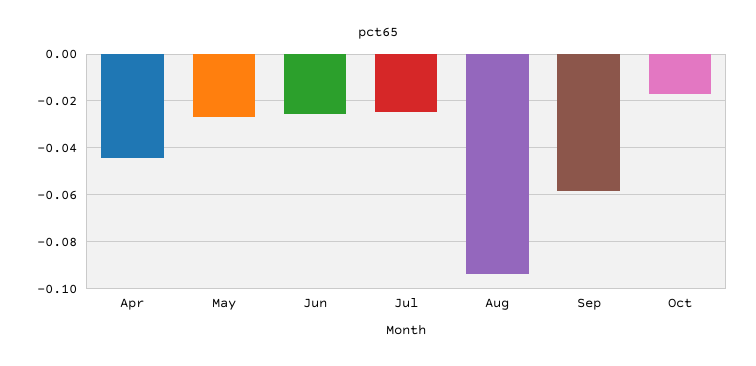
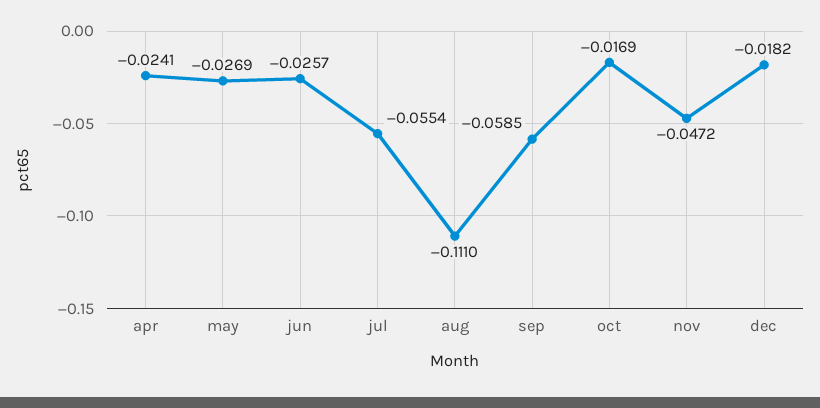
Apr: -0.045 -> -0.0241
Jul: -0.025 -> -0.0554
Aug: -0.095 -> -0.111
nov: none -> -0.0472
dec: none -> -0.0182

